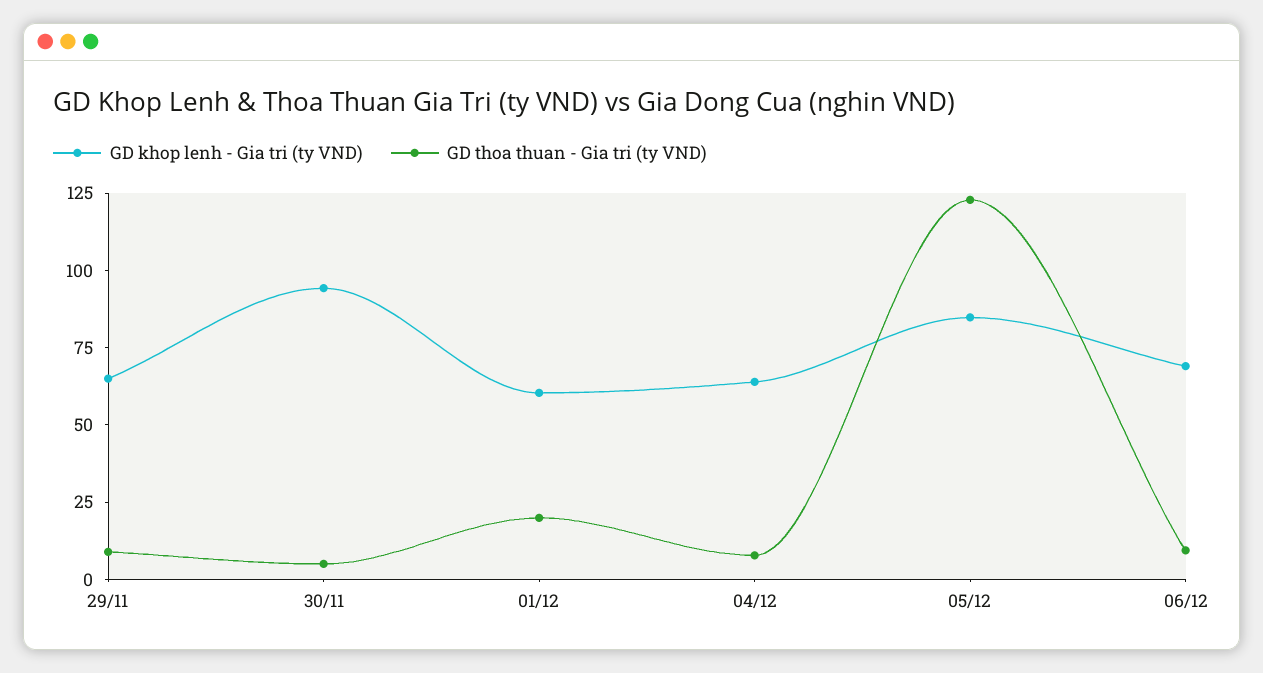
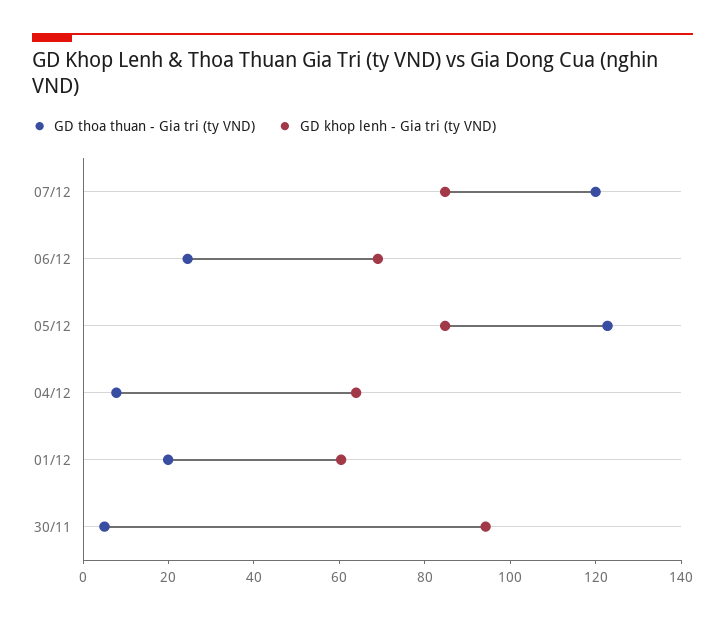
GD khop lenh - Gia tri (ty VND), 29/11: 65 -> none
GD thoa thuan - Gia tri (ty VND), 29/11: 10 -> none
GD thoa thuan - Gia tri (ty VND), 06/12: 10 -> 25
GD thoa thuan - Gia tri (ty VND), 07/12: none -> 120
GD khop lenh - Gia tri (ty VND), 07/12: none -> 85

